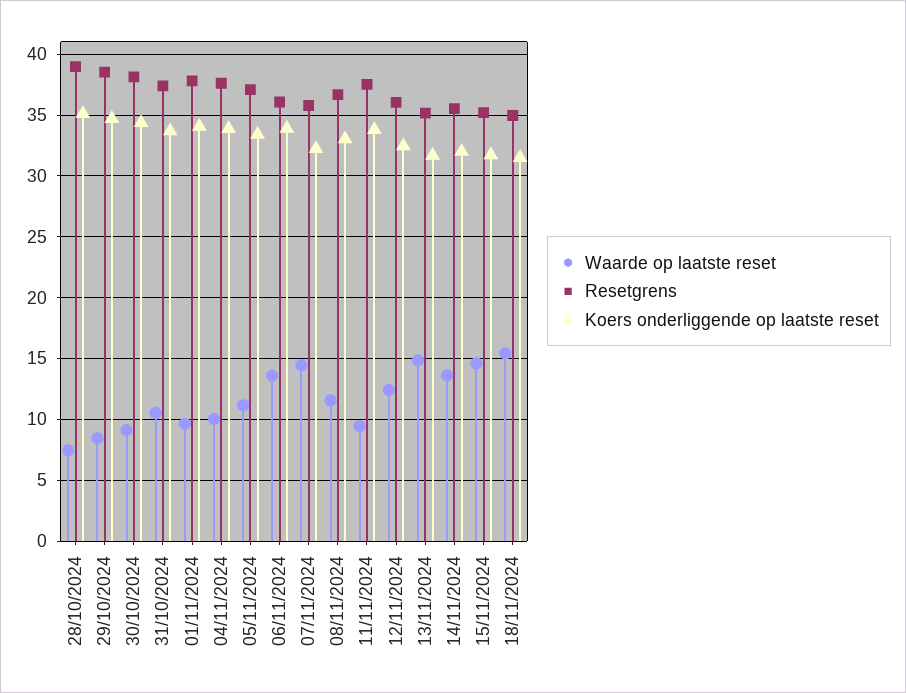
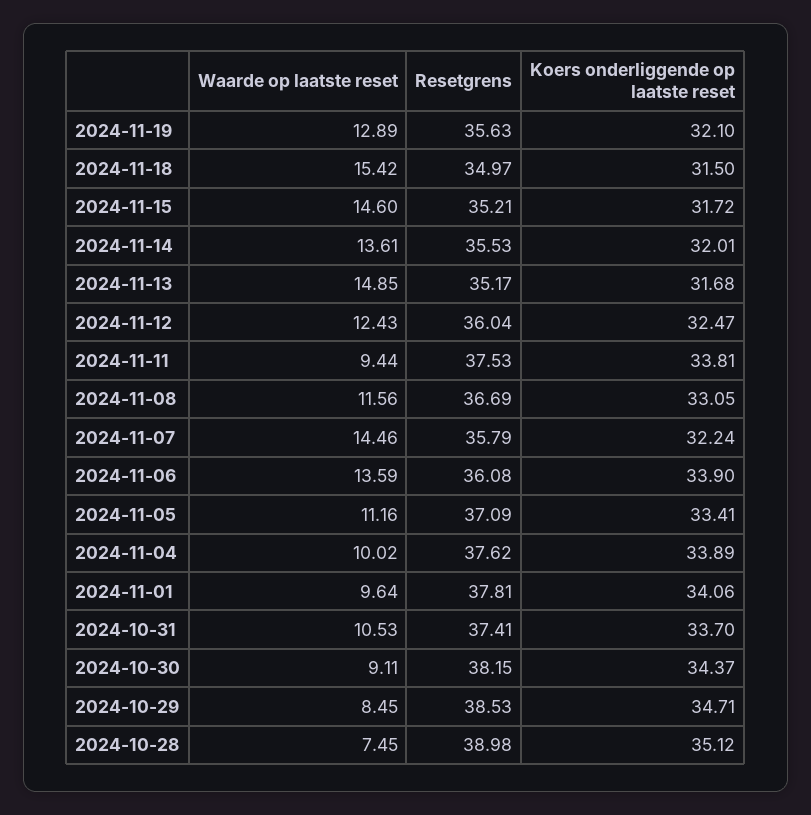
Waarde op laatste reset, 2024-11-19: none -> 12.89
Resetgrens, 2024-11-19: none -> 35.63
Koers onderliggende op laatste reset, 2024-11-19: none -> 32.1

